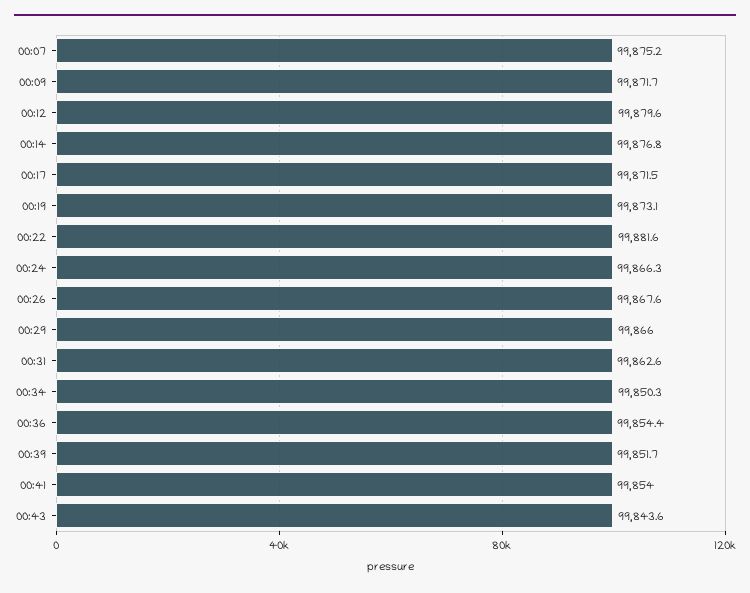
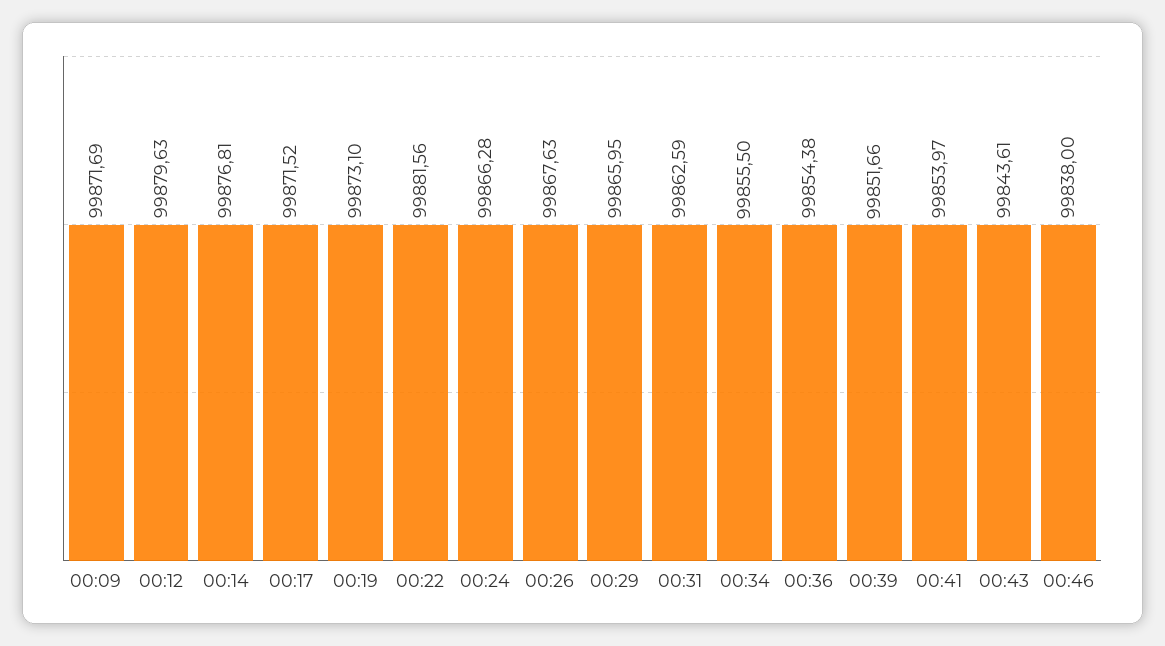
00:07: 99875.2 -> none
00:34: 99850.3 -> 99855.5
00:46: none -> 99838

